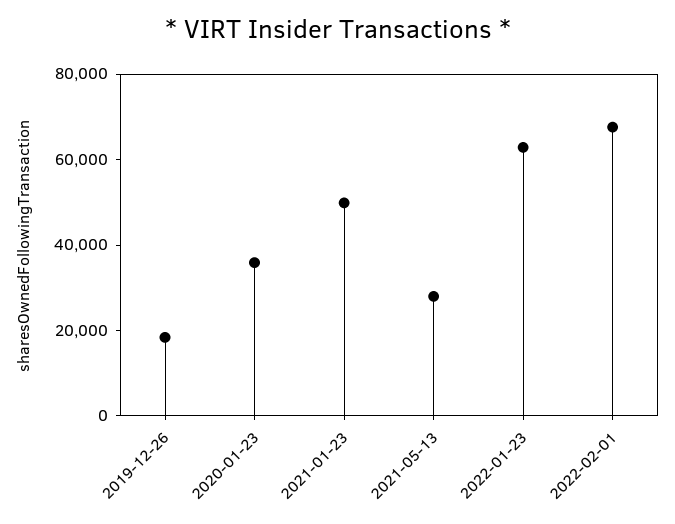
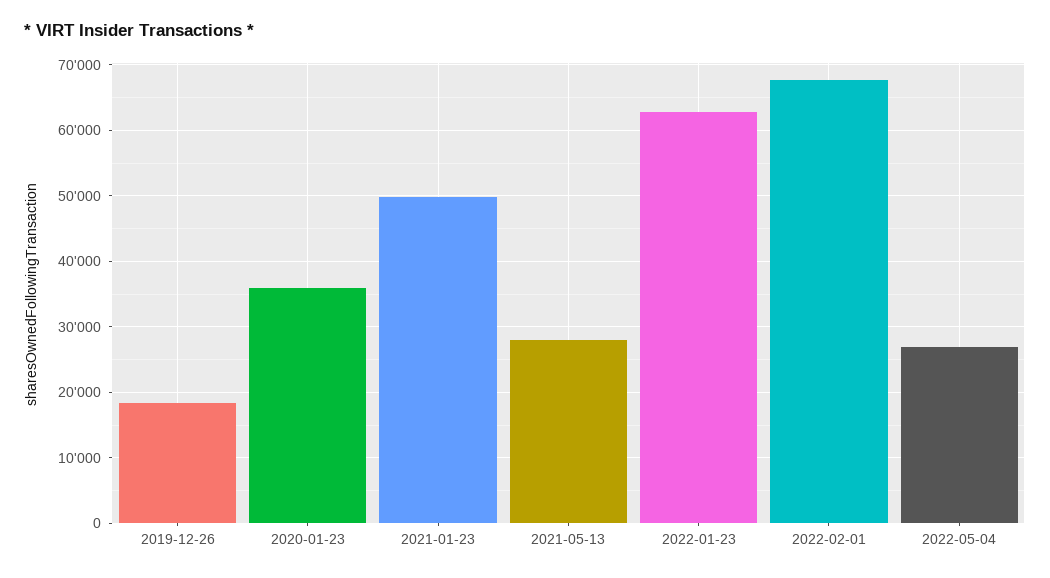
2022-05-04: none -> 27000

